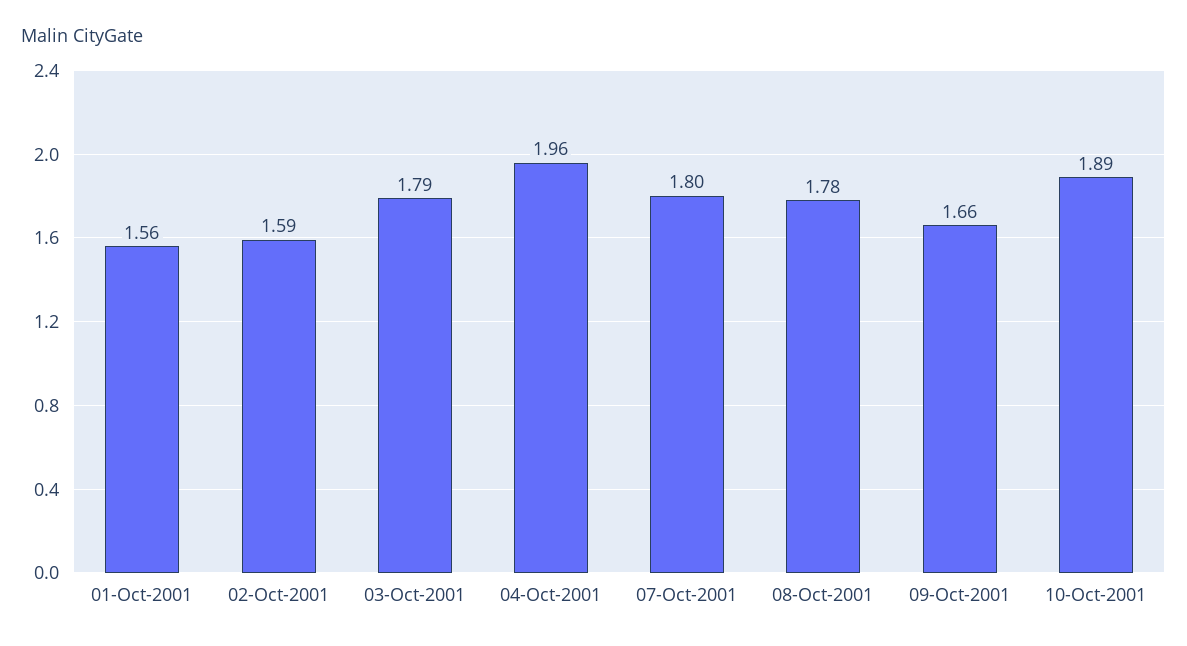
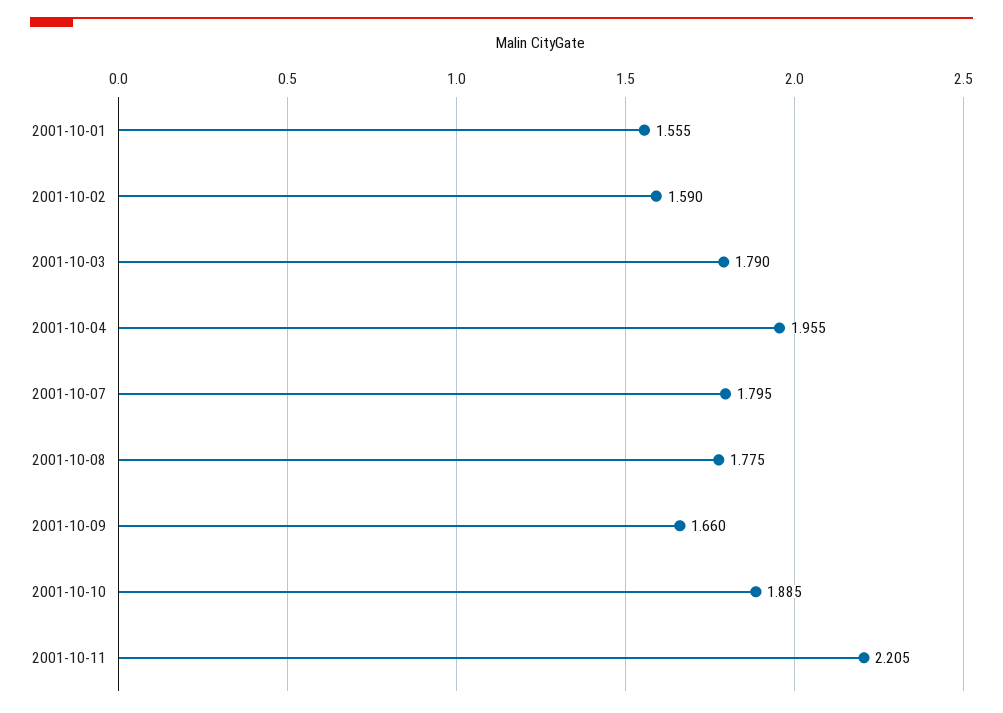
2001-10-11: none -> 2.205

